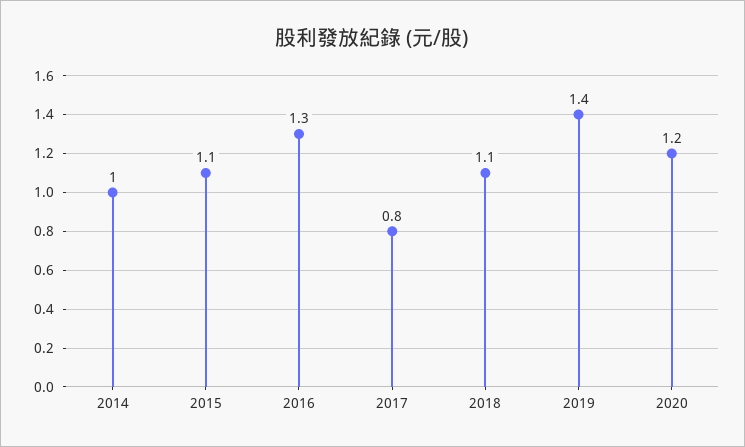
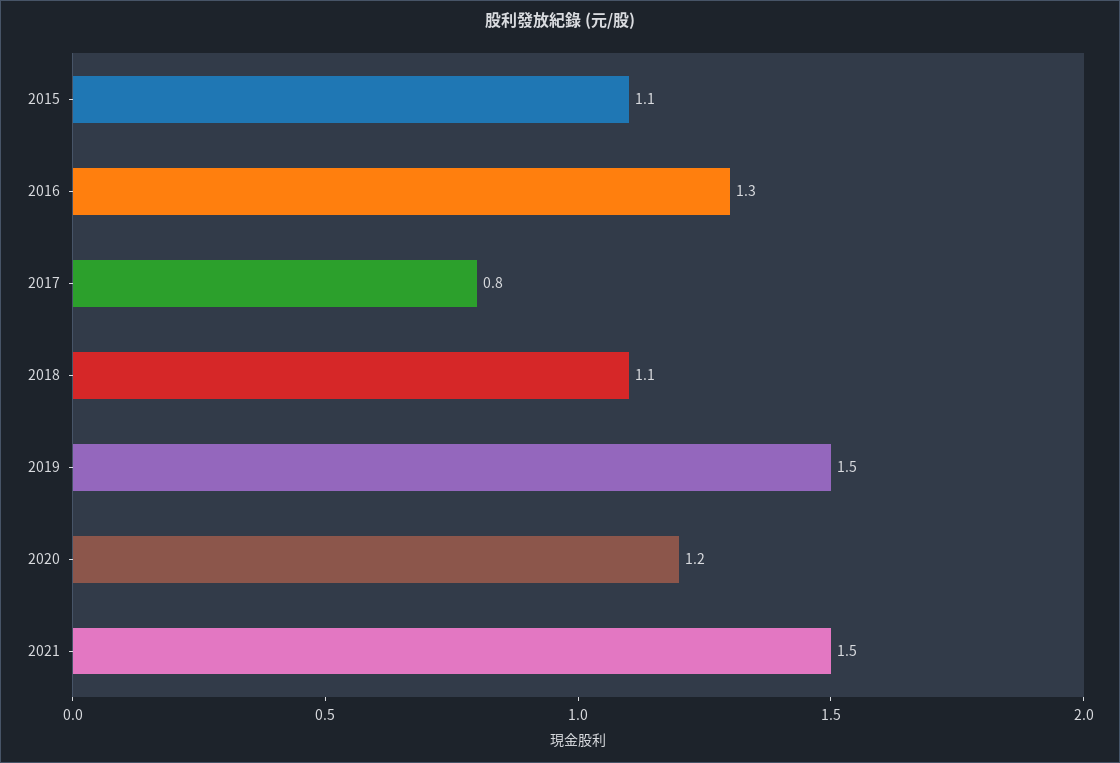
2014: 1 -> none
2019: 1.4 -> 1.5
2021: none -> 1.5

